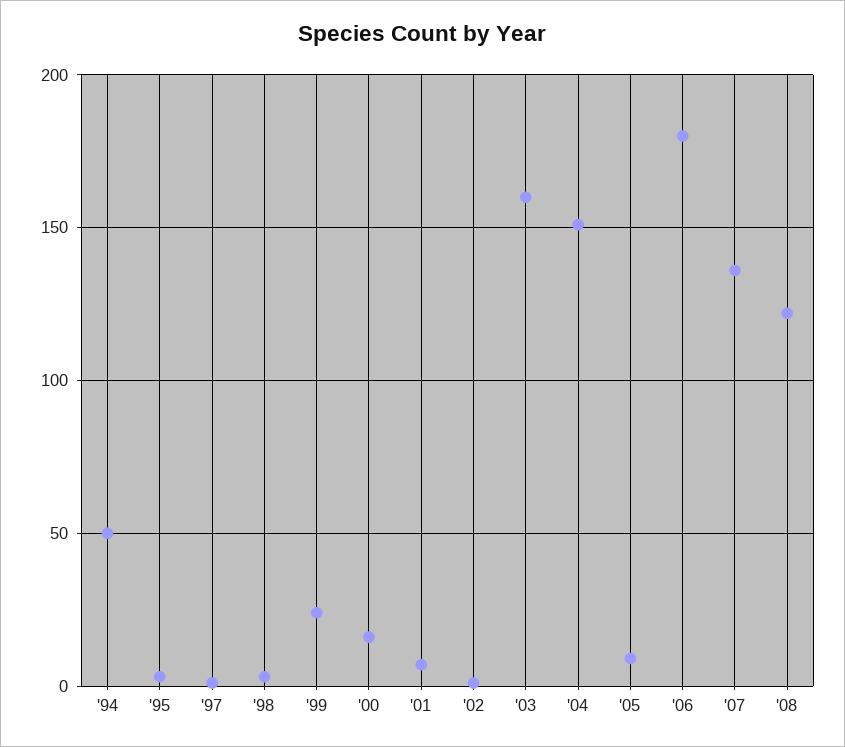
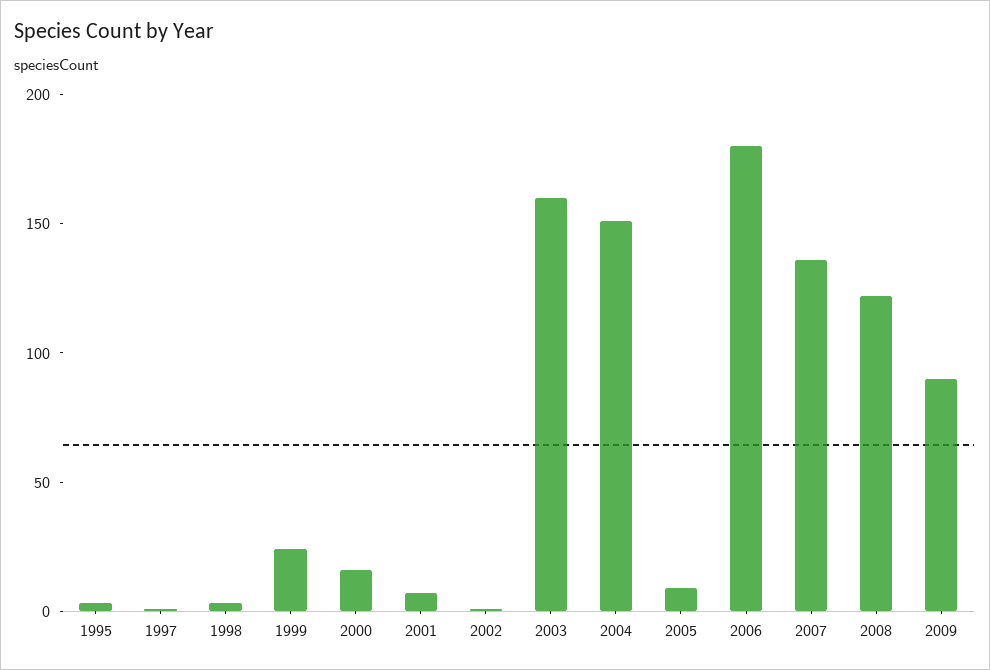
'94: 50 -> none
2009: none -> 90

